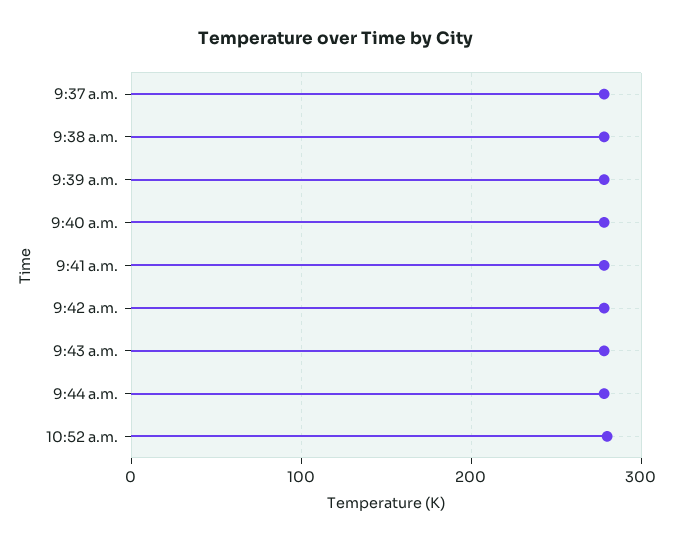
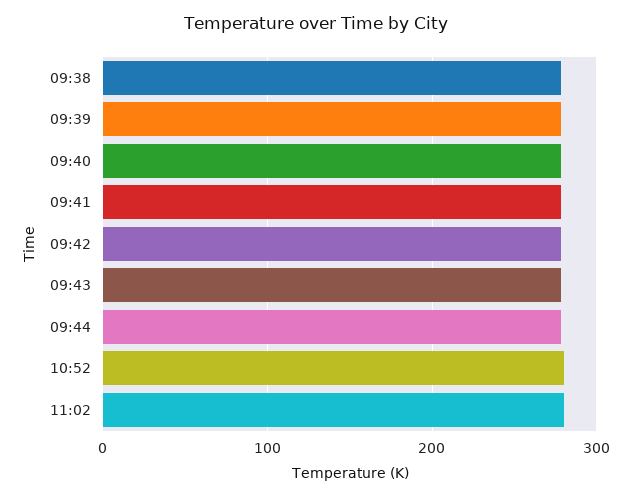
9:37 a.m.: 280 -> none
11:02: none -> 280

